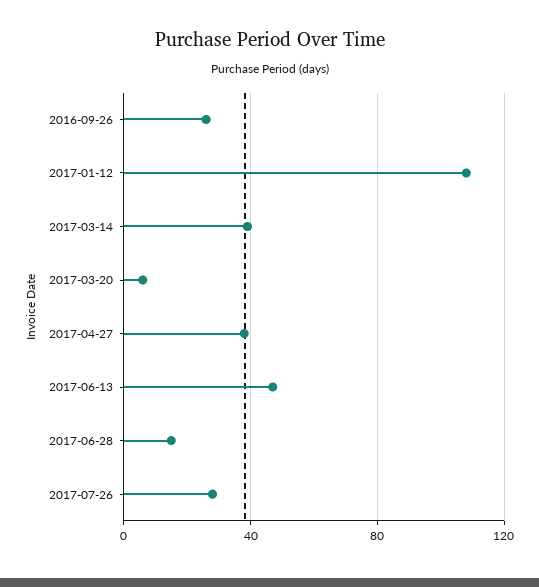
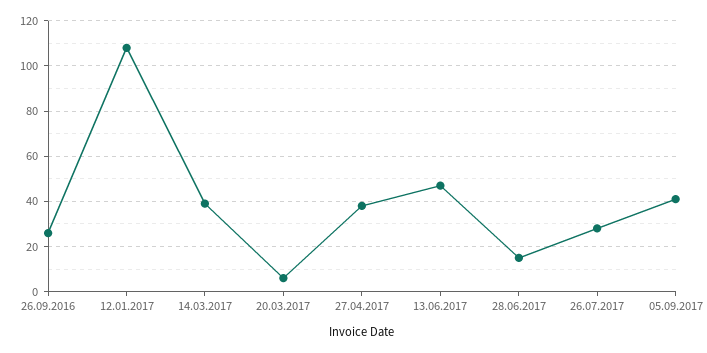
05.09.2017: none -> 40

